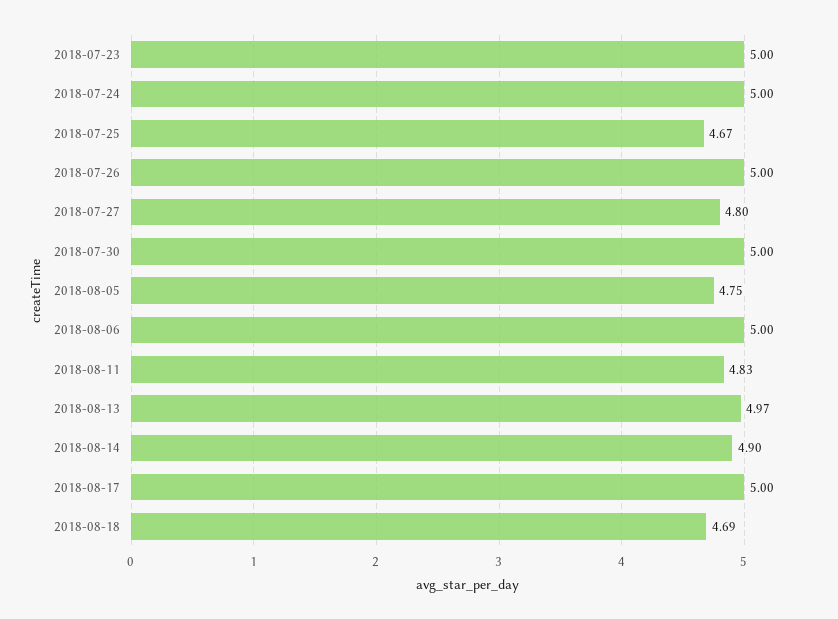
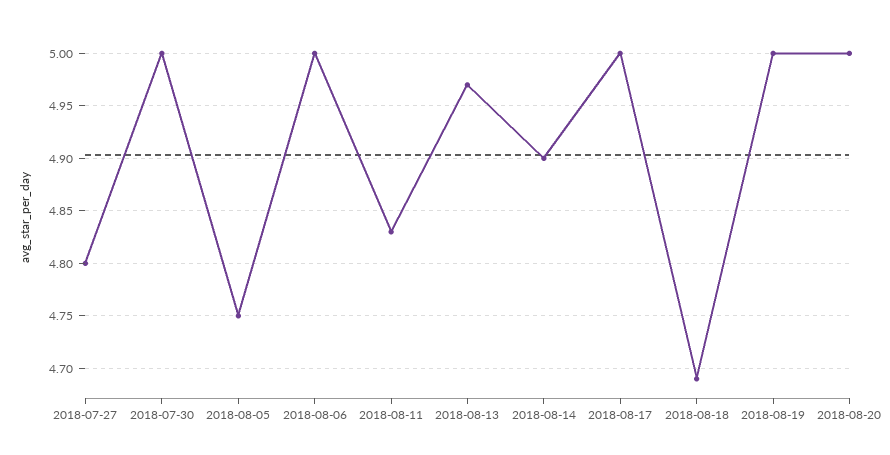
2018-07-23: 5 -> none
2018-07-24: 5 -> none
2018-07-25: 4.67 -> none
2018-07-26: 5 -> none
2018-08-19: none -> 5
2018-08-20: none -> 5

